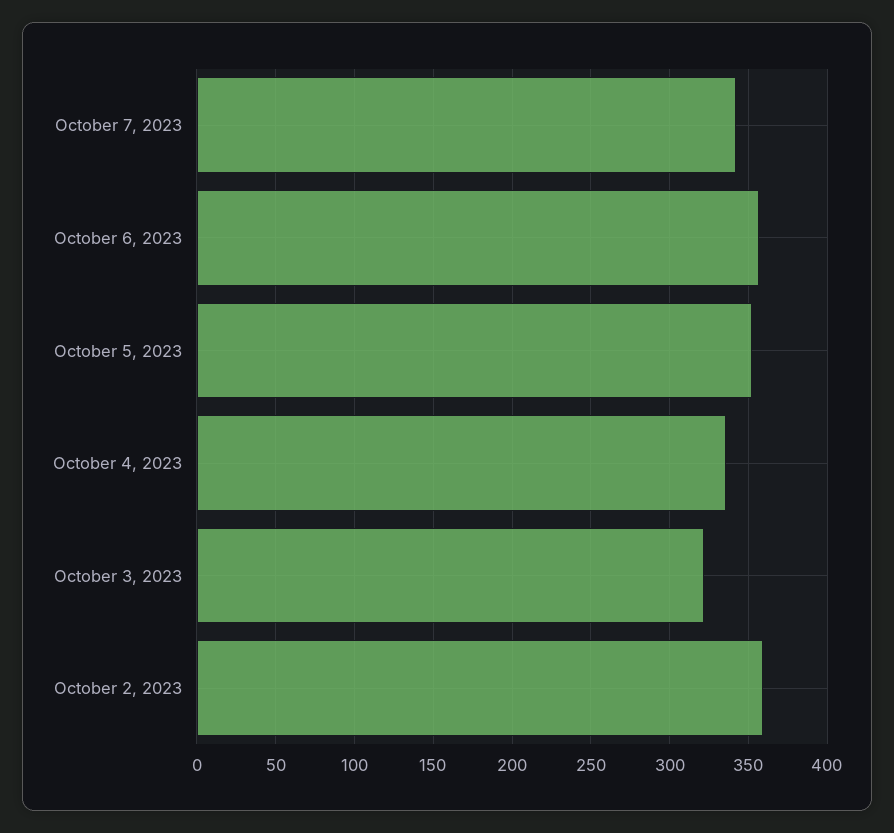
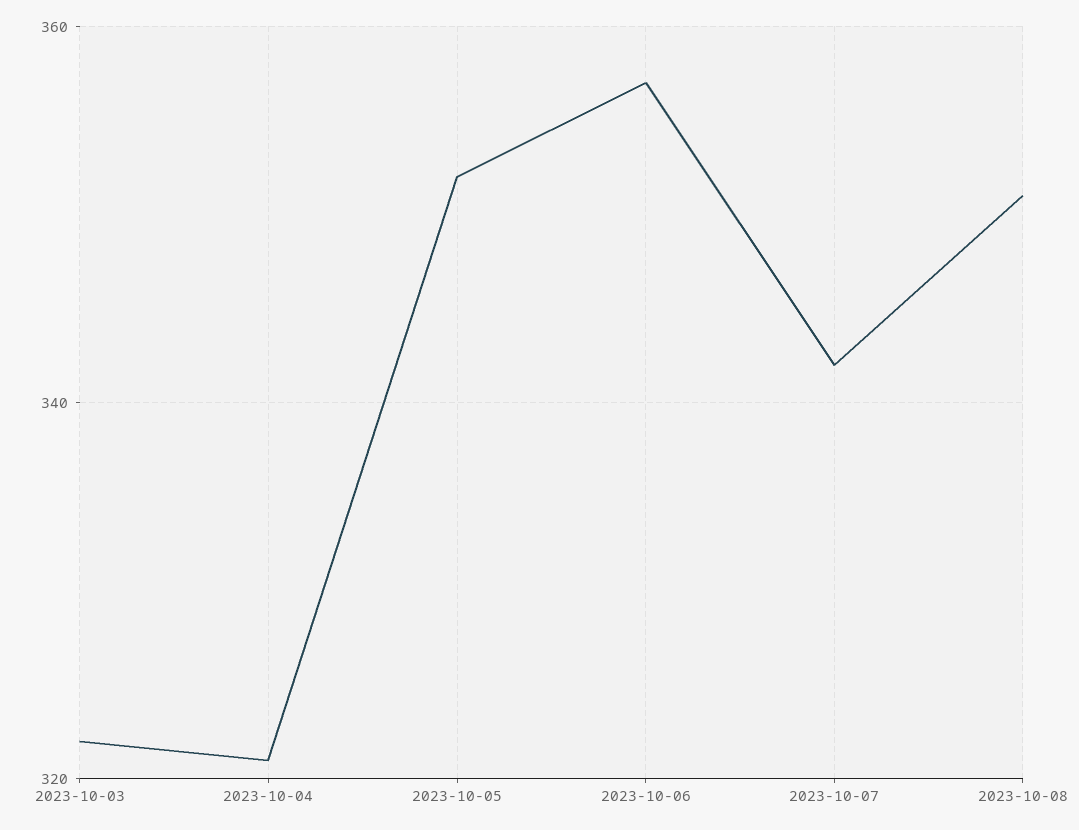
October 4, 2023: 335 -> 320
October 2, 2023: 360 -> none
2023-10-08: none -> 350

